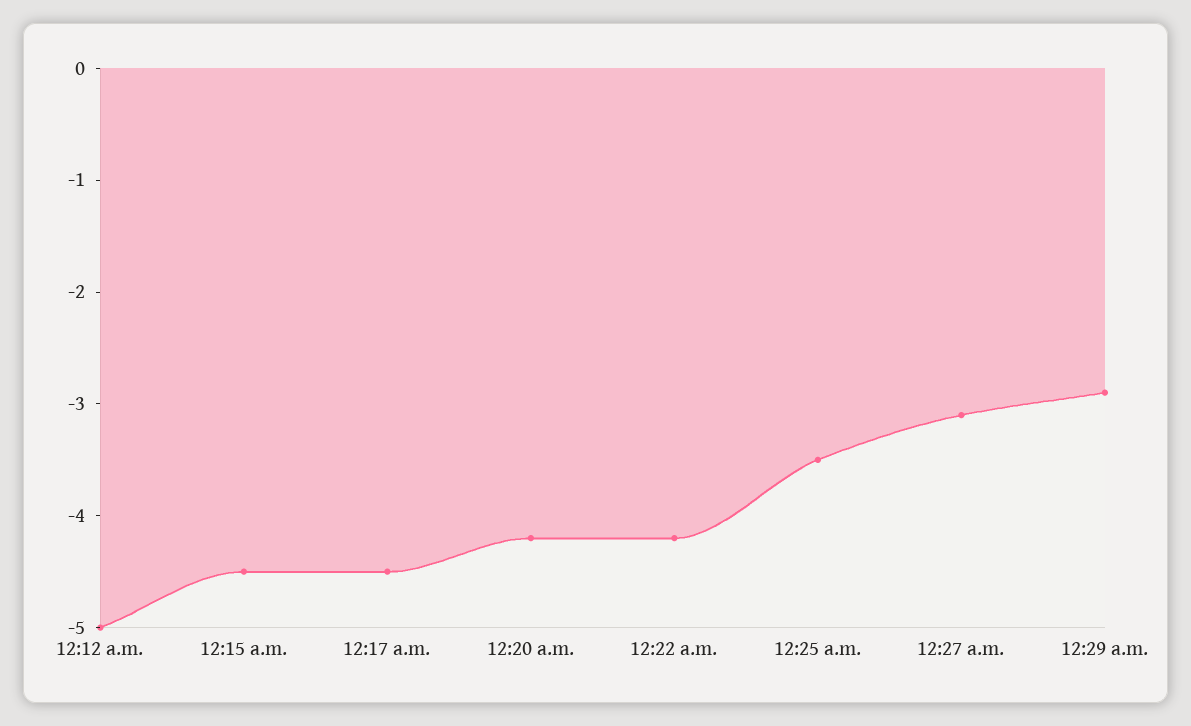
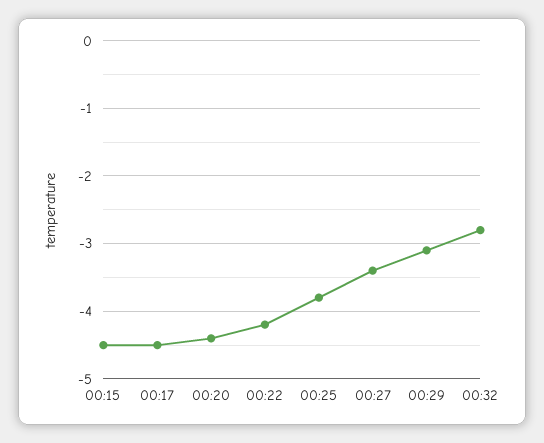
12:12 a.m.: -5 -> none
12:20 a.m.: -4.2 -> -4.4
12:25 a.m.: -3.5 -> -3.8
12:27 a.m.: -3.1 -> -3.4
12:29 a.m.: -2.9 -> -3.1
00:32: none -> -2.8

